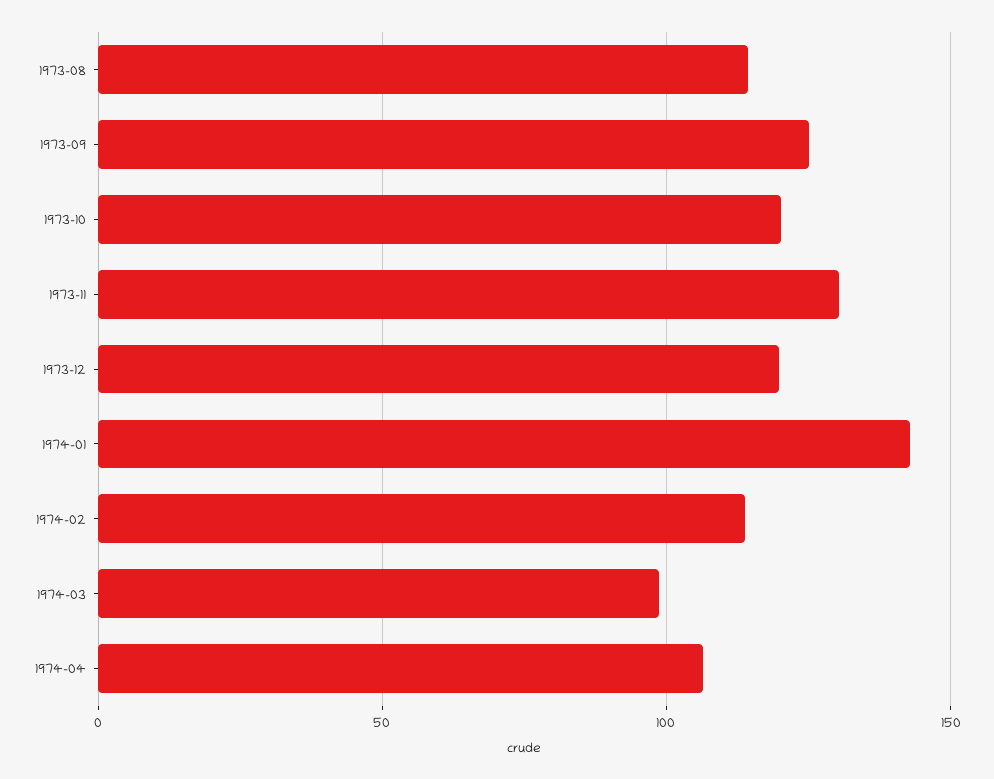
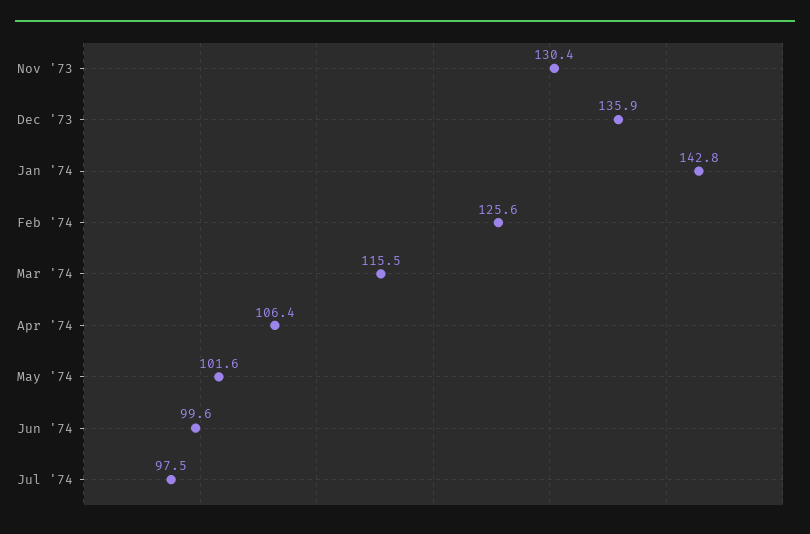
1973-08: 115 -> none
1973-09: 125 -> none
1973-10: 120 -> none
1973-12: 120 -> 135.9
1974-02: 115 -> 125.6
1974-03: 100 -> 115.5
May '74: none -> 101.6
Jun '74: none -> 99.6
Jul '74: none -> 97.5

